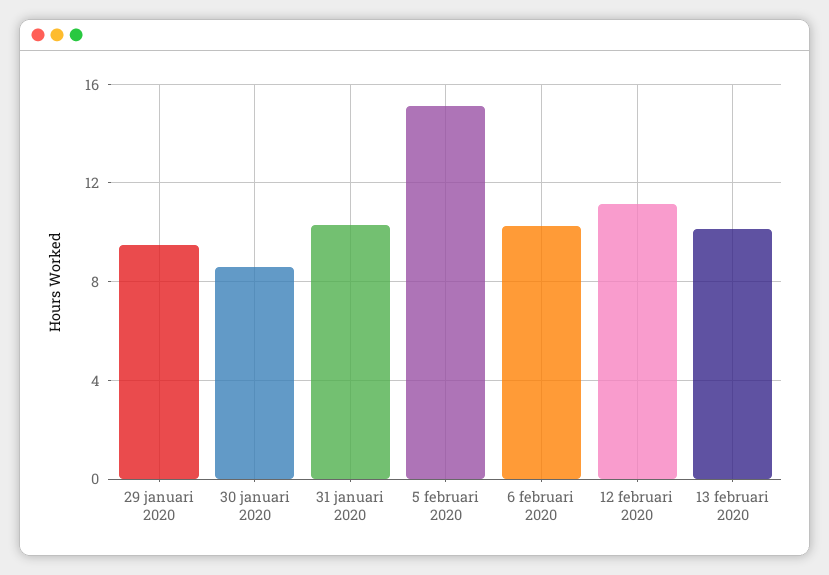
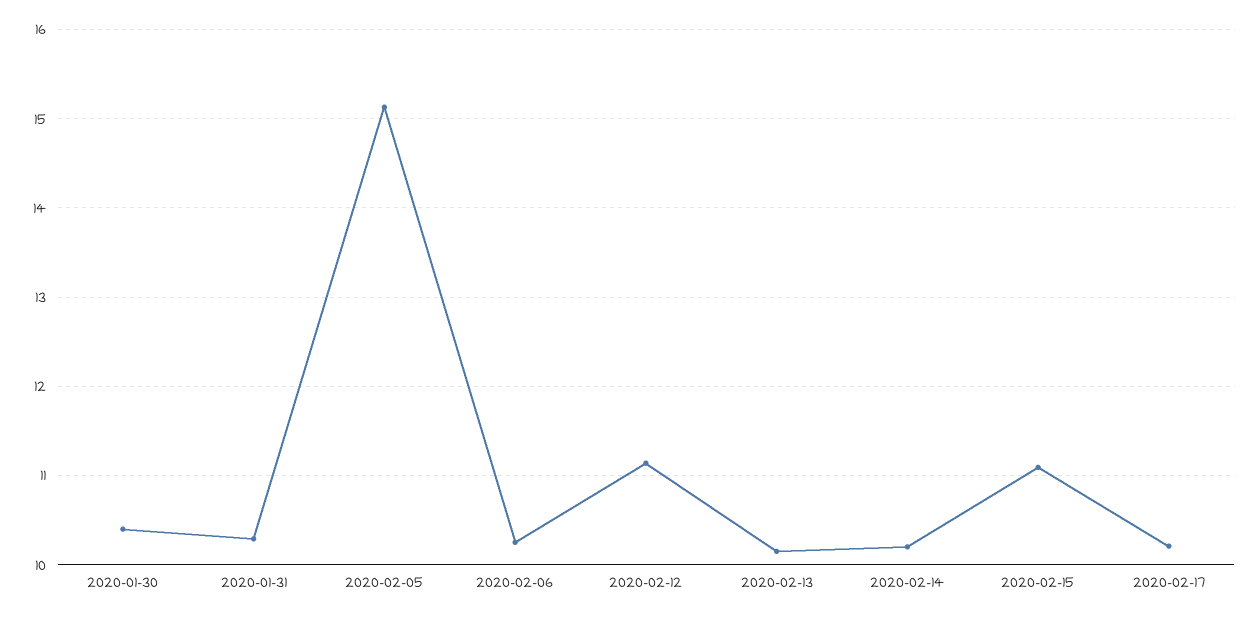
29 januari 2020: 9.5 -> none
30 januari 2020: 8.5 -> 10.4
2020-02-14: none -> 10.2
2020-02-15: none -> 11.1
2020-02-17: none -> 10.2

